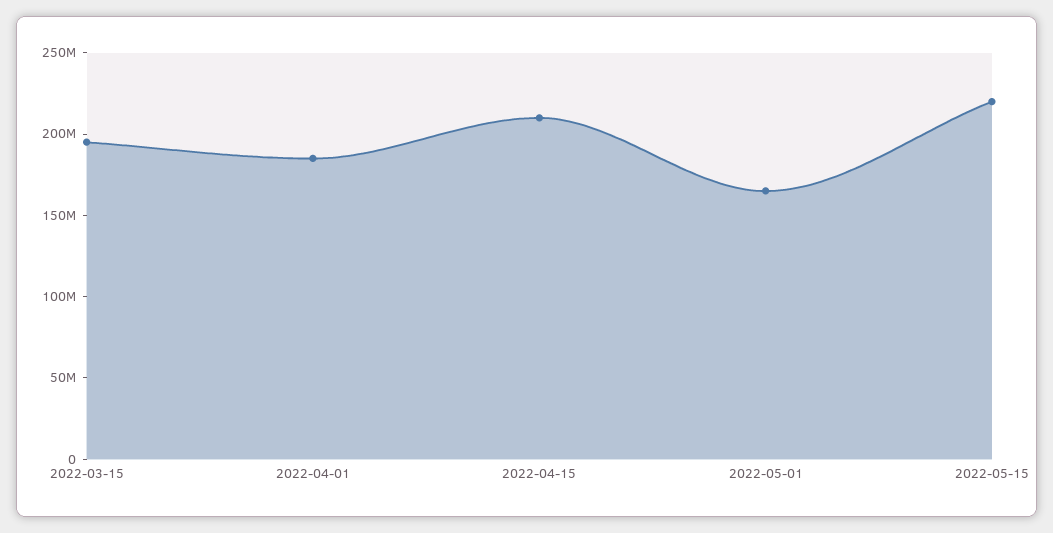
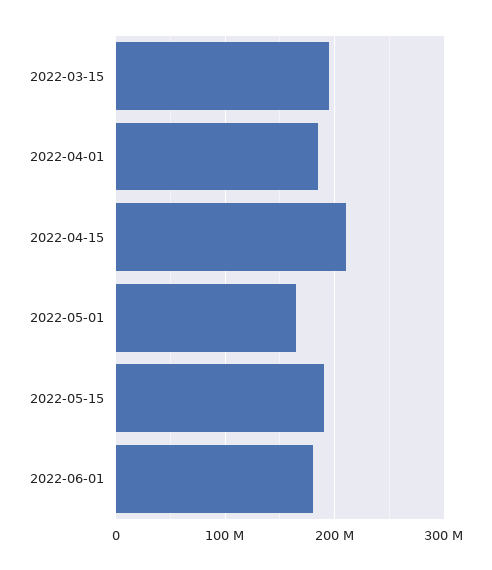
2022-05-15: 220000000 -> 190000000
2022-06-01: none -> 180000000

